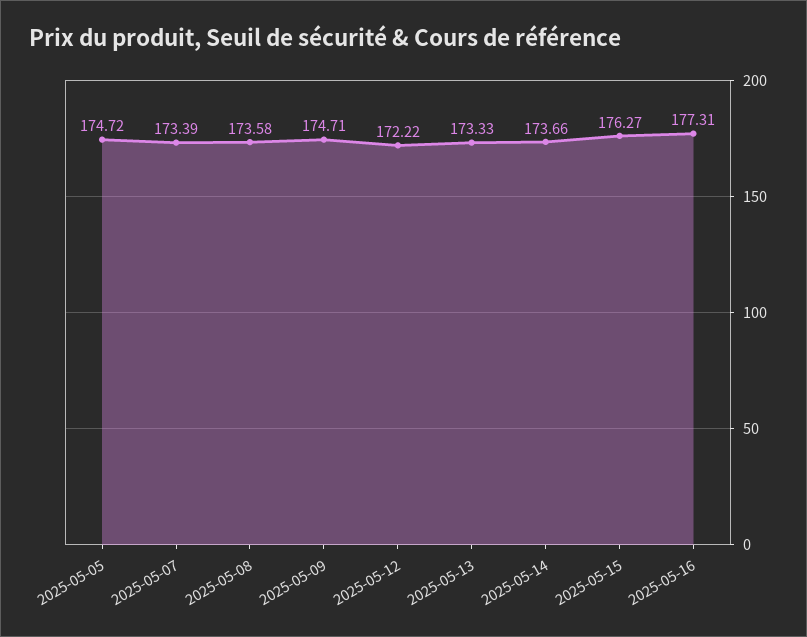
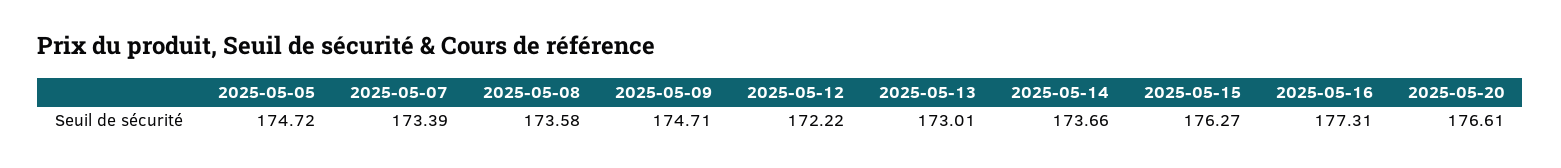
2025-05-13: 173.33 -> 173.01
2025-05-20: none -> 176.61

